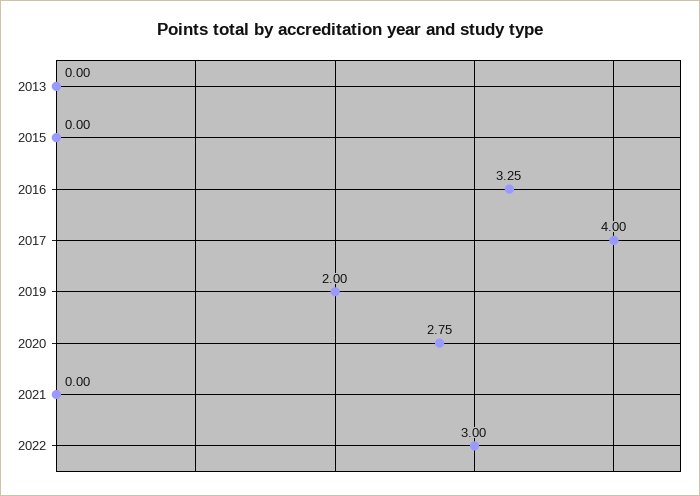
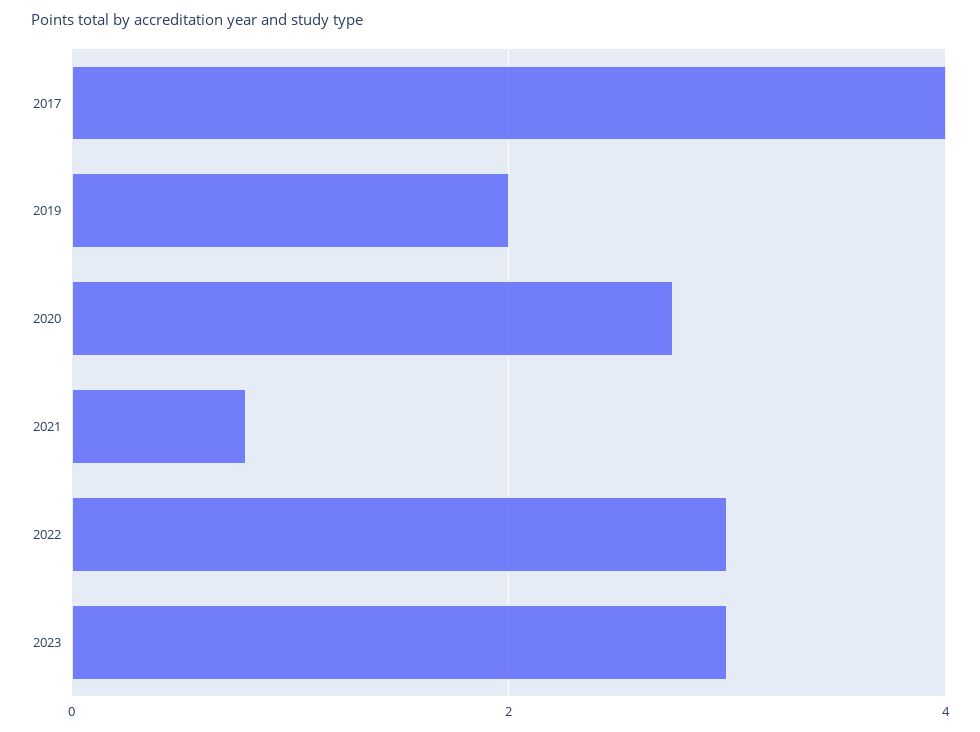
2013: 0 -> none
2015: 0 -> none
2016: 3.25 -> none
2021: 0 -> 0.8
2023: none -> 3

